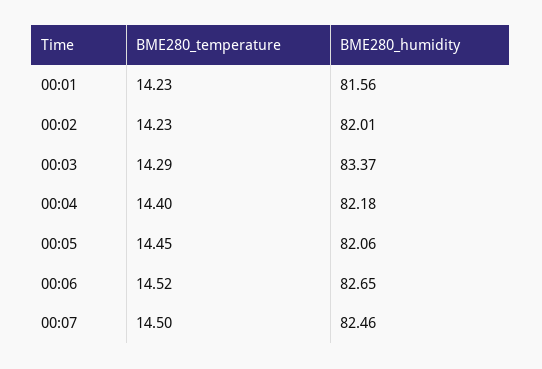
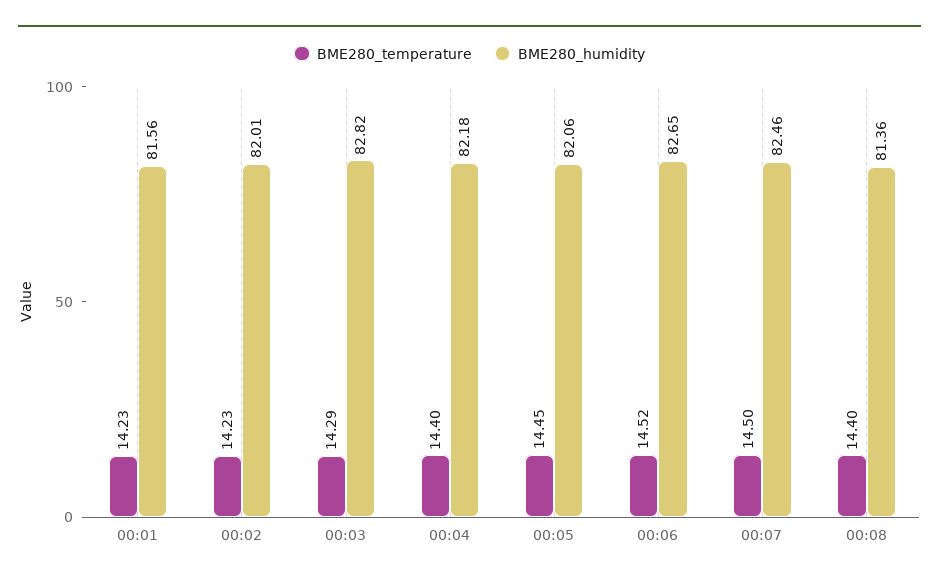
BME280_humidity, 00:03: 83.37 -> 82.82
BME280_temperature, 00:08: none -> 14.4
BME280_humidity, 00:08: none -> 81.36

